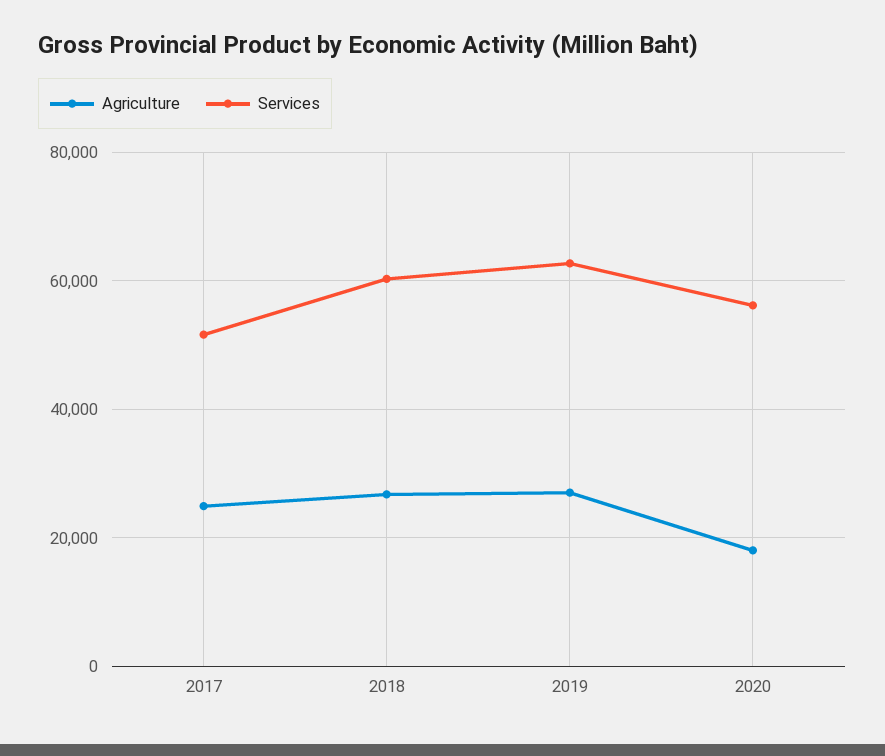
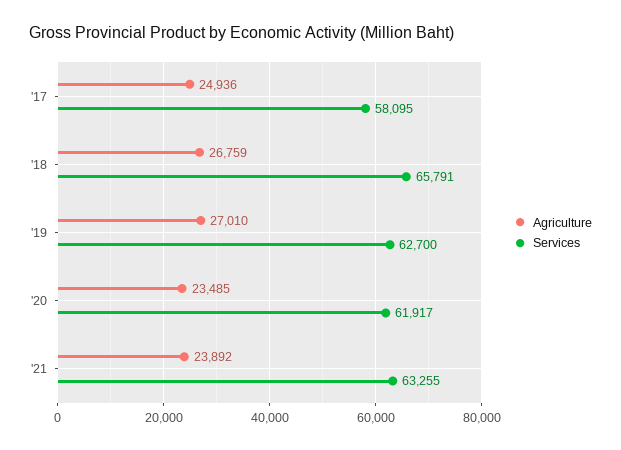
Services, 2017: 52000 -> 58095
Services, 2018: 60000 -> 65791
Agriculture, 2020: 18000 -> 23485
Services, 2020: 56000 -> 61917
Agriculture, '21: none -> 23892
Services, '21: none -> 63255

